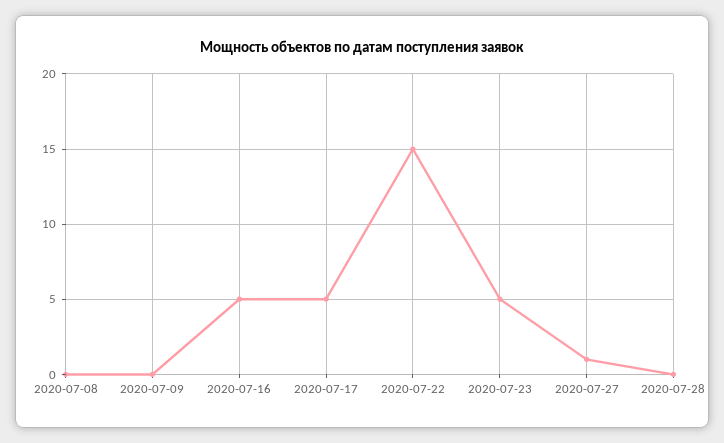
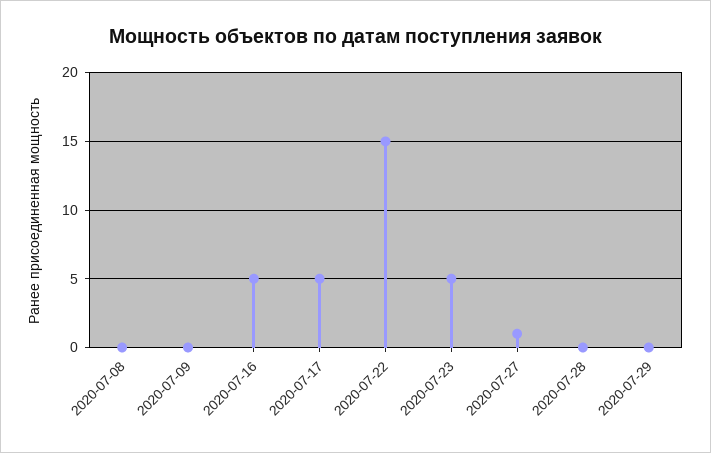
2020-07-29: none -> 0

